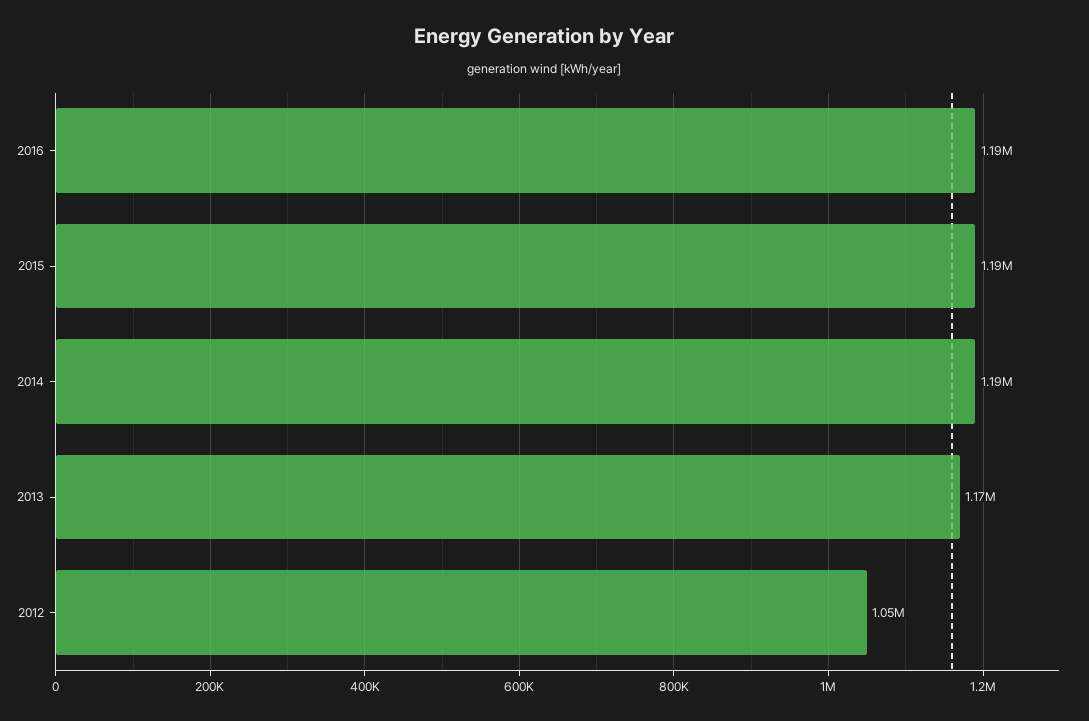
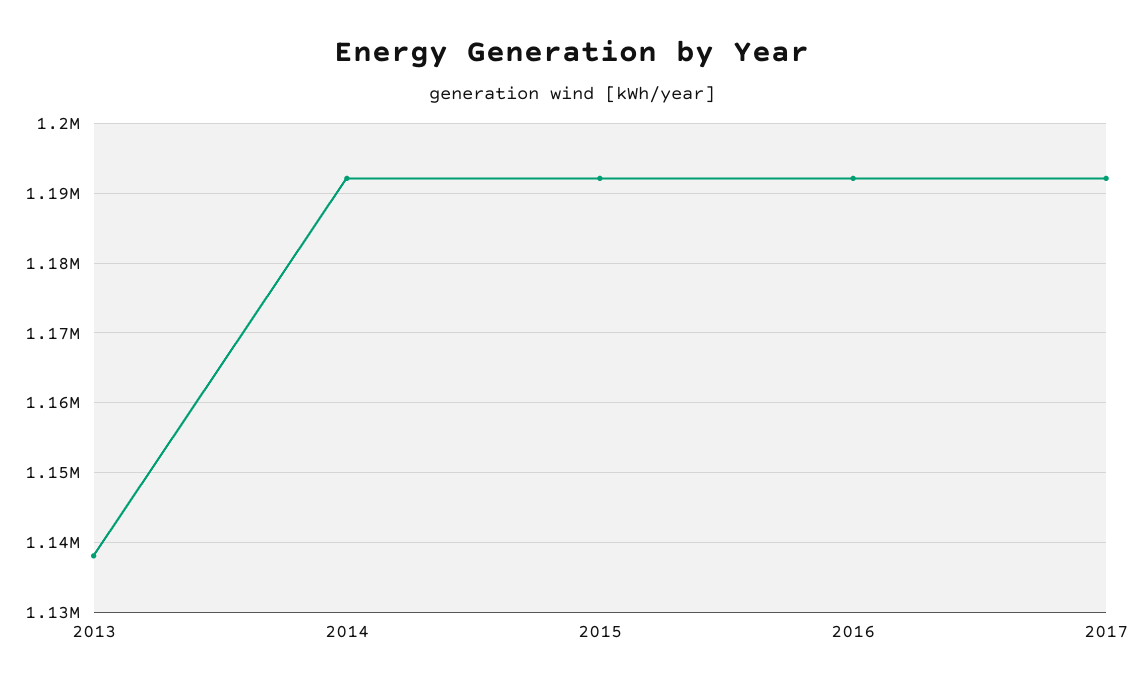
2013: 1170000 -> 1138000
2012: 1050000 -> none
2017: none -> 1192000

